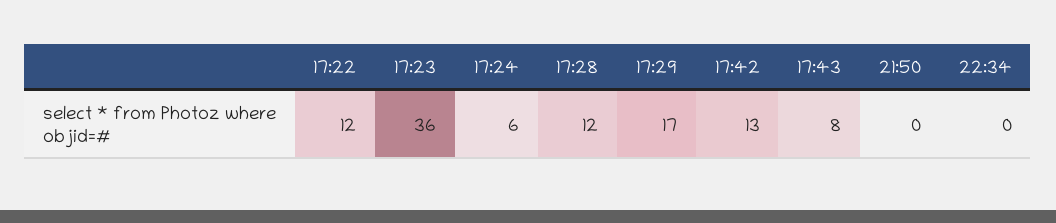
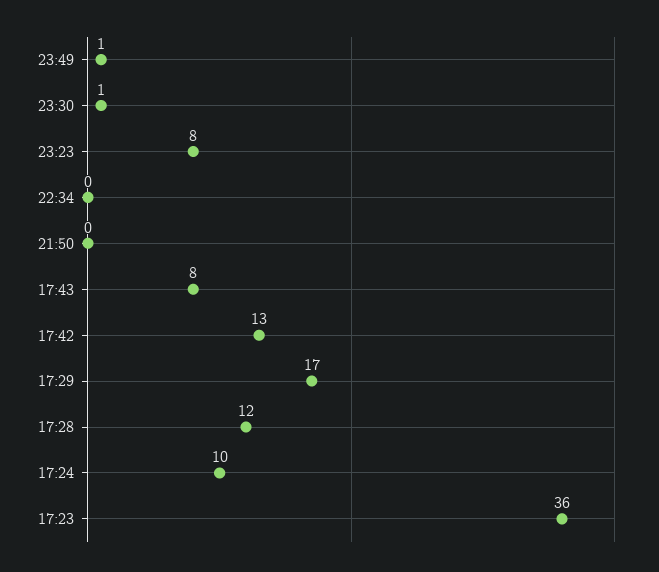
17:22: 12 -> none
17:24: 6 -> 10
23:49: none -> 1
23:30: none -> 1
23:23: none -> 8

